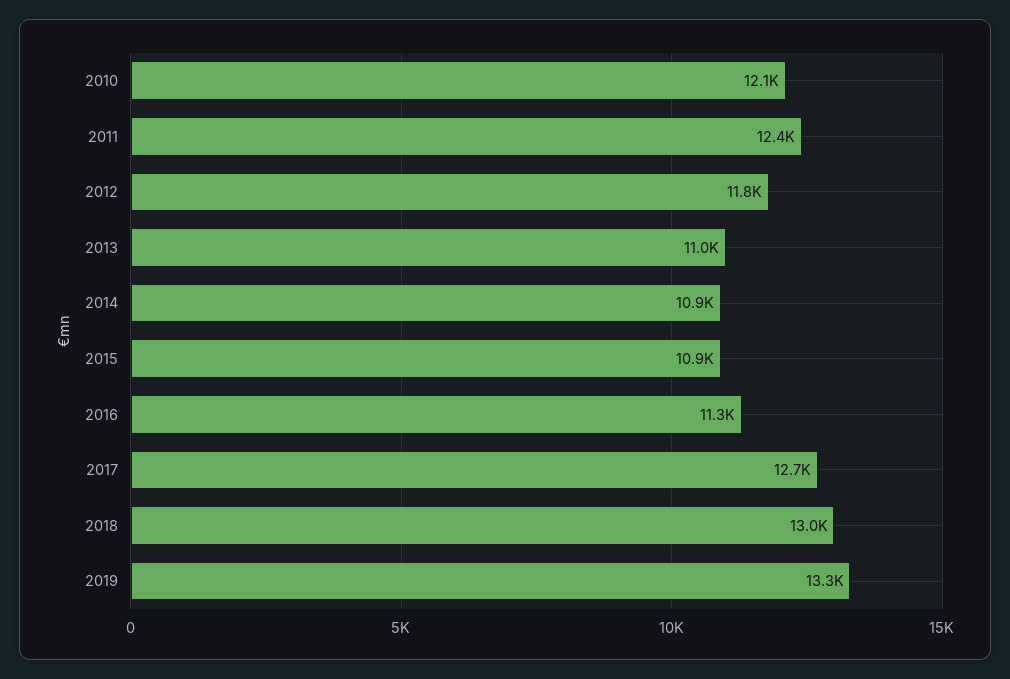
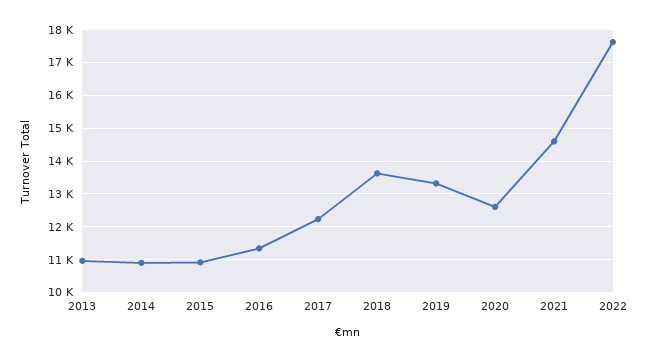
2010: 12100 -> none
2011: 12400 -> none
2012: 11800 -> none
2017: 12700 -> 12200
2018: 13000 -> 13600
2020: none -> 12600
2021: none -> 14600
2022: none -> 17600

